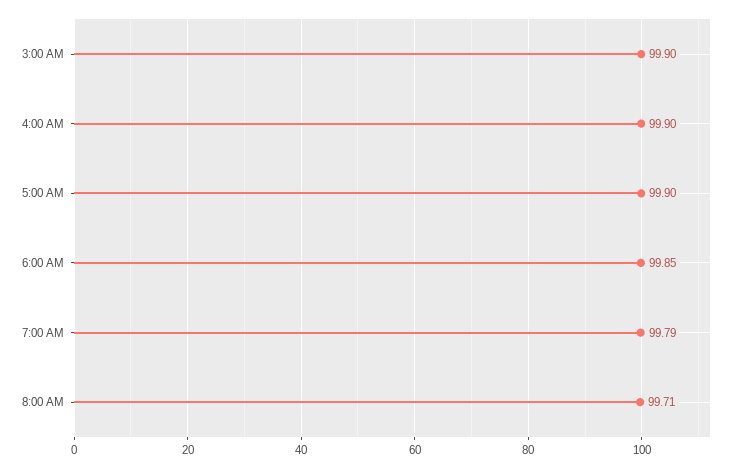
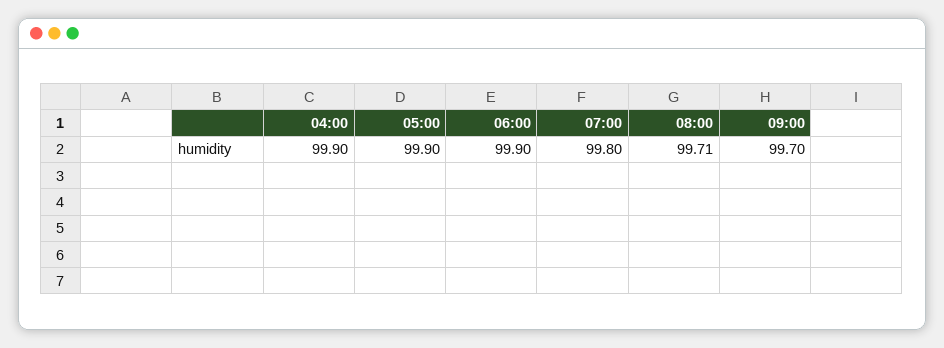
3:00 AM: 99.9 -> none
6:00 AM: 99.85 -> 99.9
7:00 AM: 99.79 -> 99.8
09:00: none -> 99.7

